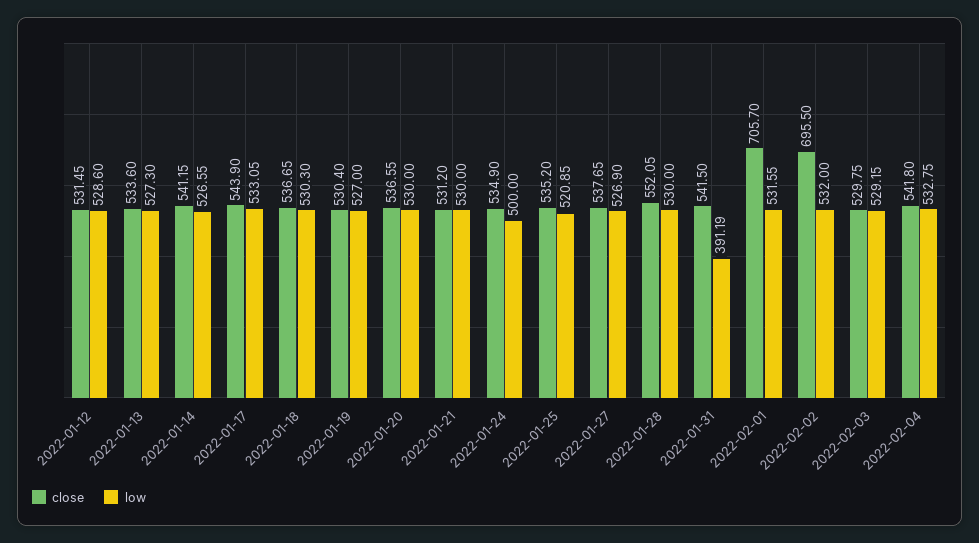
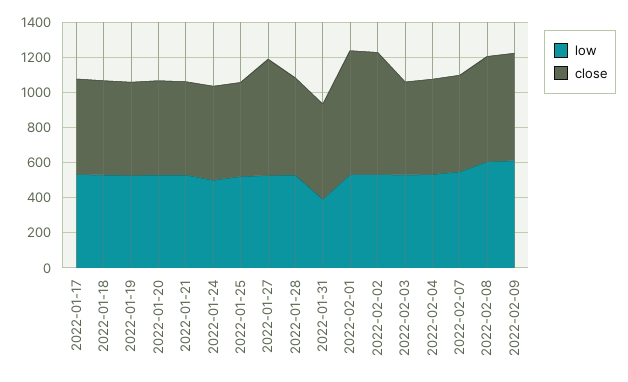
close, 2022-01-12: 531.45 -> none
low, 2022-01-12: 528.6 -> none
close, 2022-01-13: 533.6 -> none
low, 2022-01-13: 527.3 -> none
close, 2022-01-14: 541.15 -> none
low, 2022-01-14: 526.55 -> none
close, 2022-01-27: 537.65 -> 650
low, 2022-02-07: none -> 550
close, 2022-02-07: none -> 550
low, 2022-02-08: none -> 600
close, 2022-02-08: none -> 600
low, 2022-02-09: none -> 600
close, 2022-02-09: none -> 600

